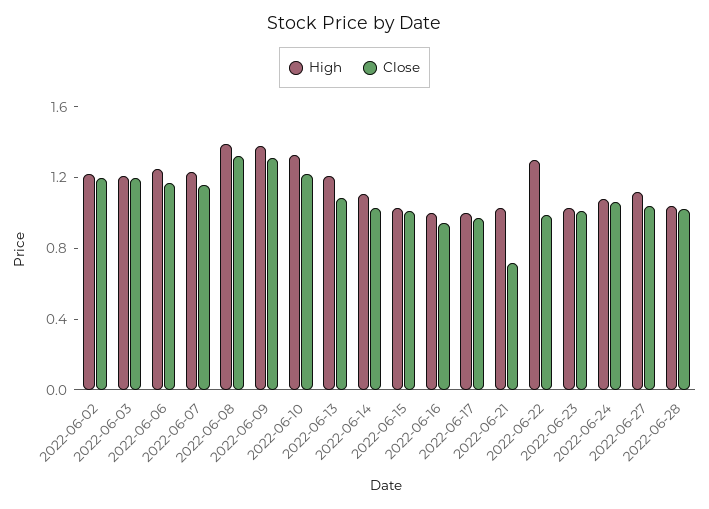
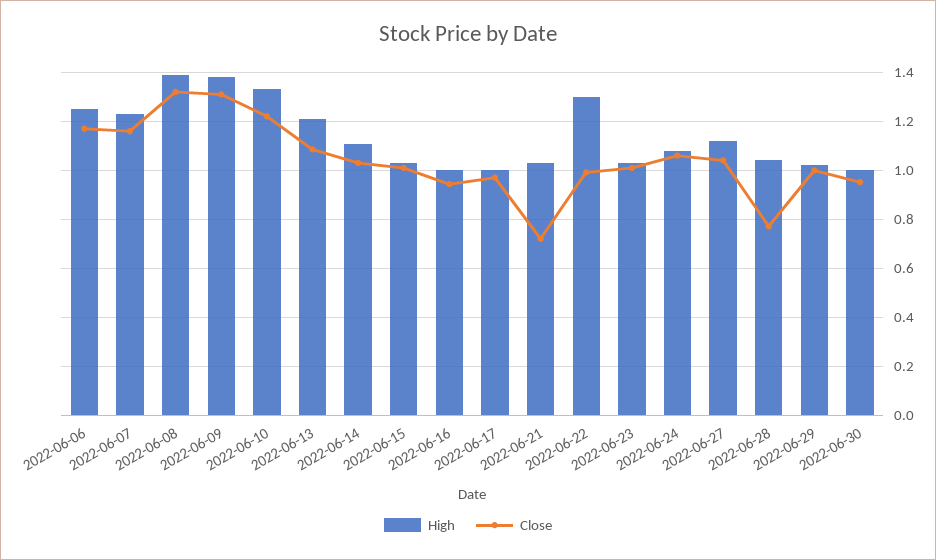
High, 2022-06-02: 1.2 -> none
Close, 2022-06-02: 1.2 -> none
High, 2022-06-03: 1.2 -> none
Close, 2022-06-03: 1.2 -> none
Close, 2022-06-28: 1 -> 0.775
High, 2022-06-29: none -> 1.025
Close, 2022-06-29: none -> 1
High, 2022-06-30: none -> 1
Close, 2022-06-30: none -> 0.95

